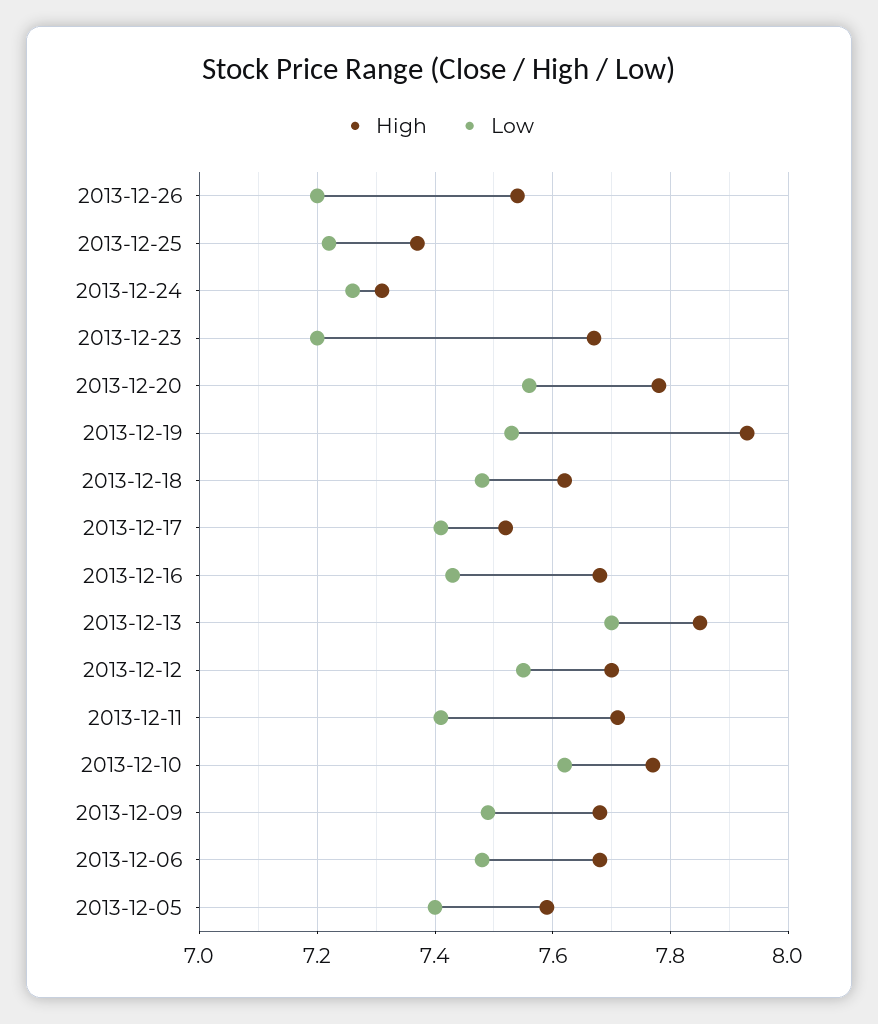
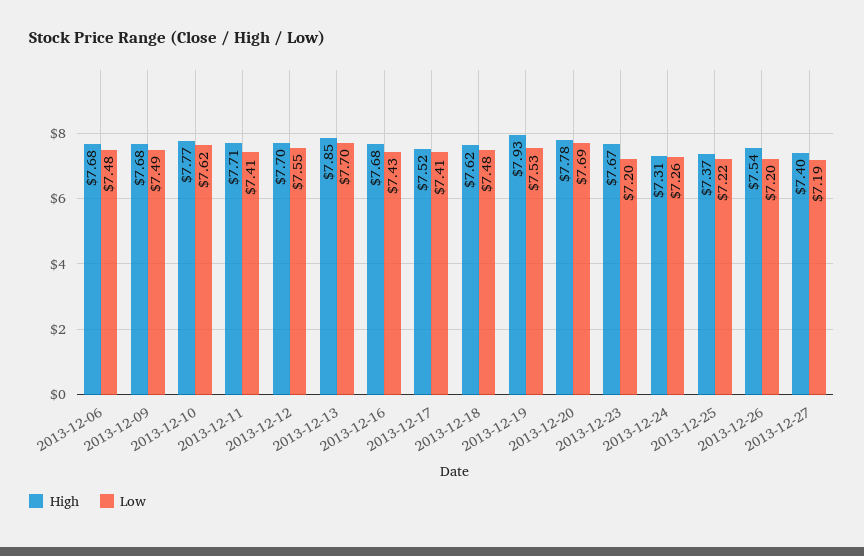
Low, 2013-12-20: 7.55 -> 7.69
High, 2013-12-05: 7.6 -> none
Low, 2013-12-05: 7.4 -> none
High, 2013-12-27: none -> 7.4
Low, 2013-12-27: none -> 7.19

